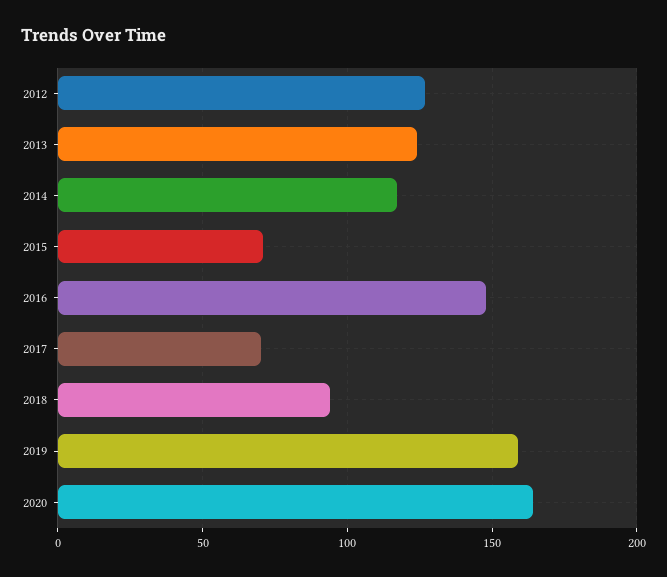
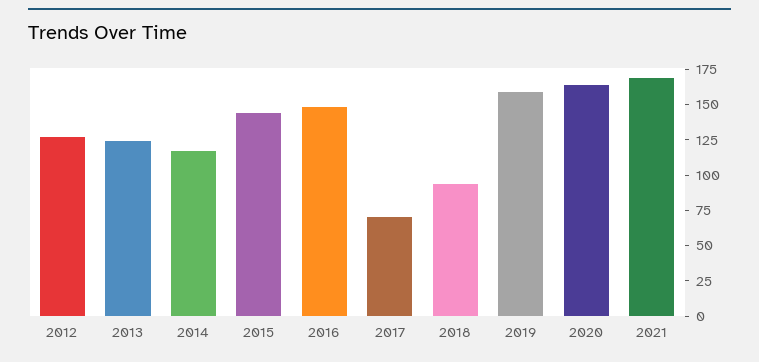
2015: 70 -> 150
2021: none -> 175

